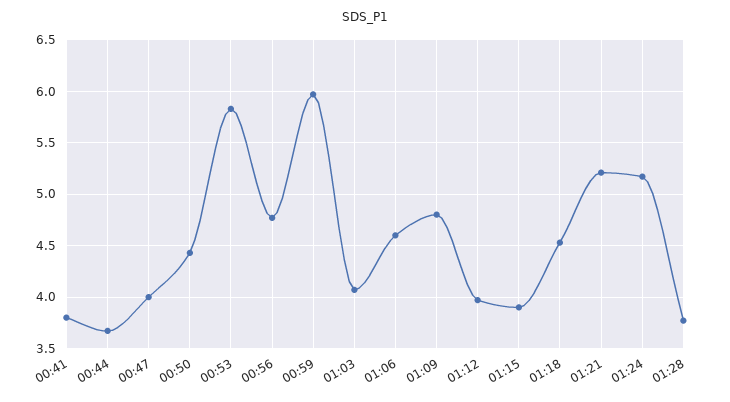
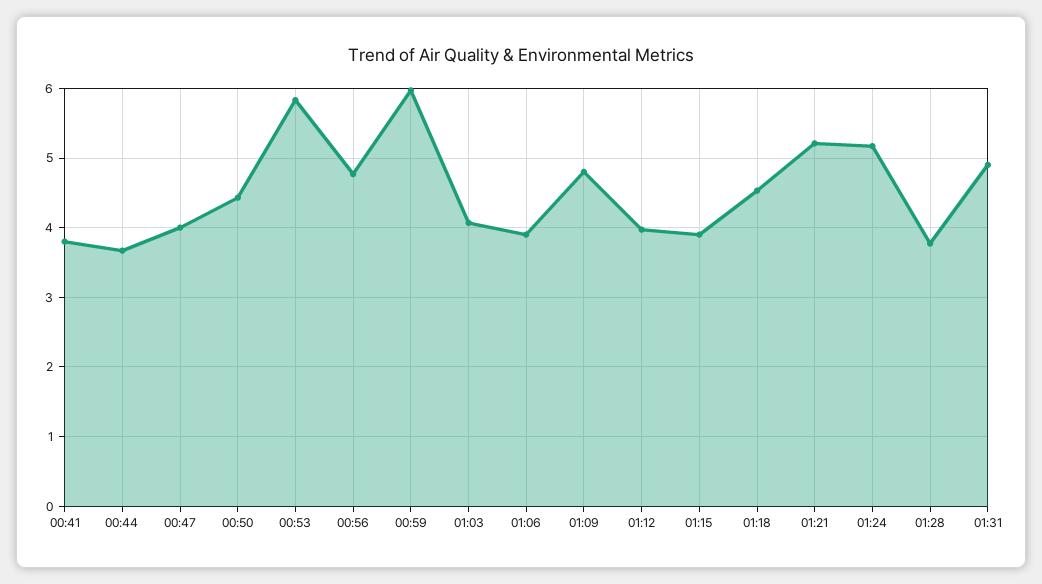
01:06: 4.6 -> 3.9
01:31: none -> 4.9

